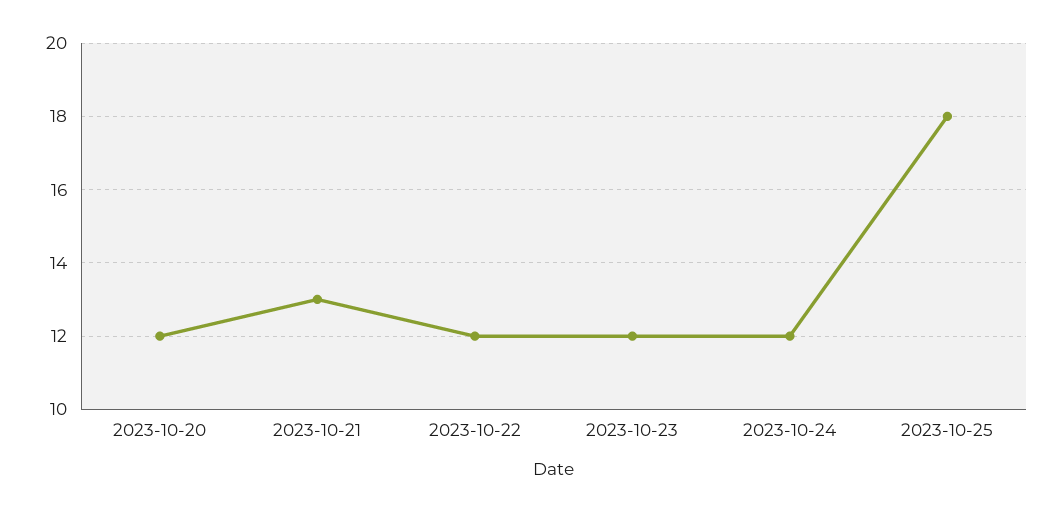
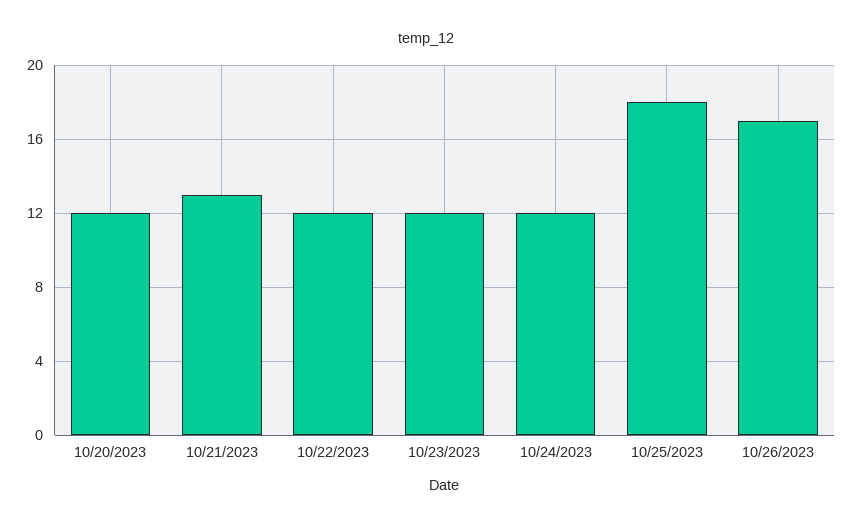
10/26/2023: none -> 17

